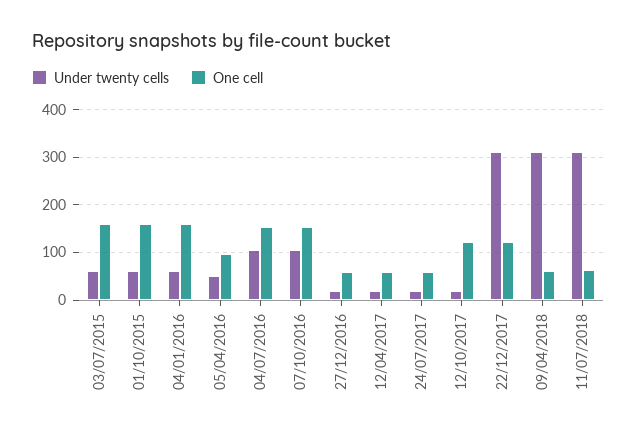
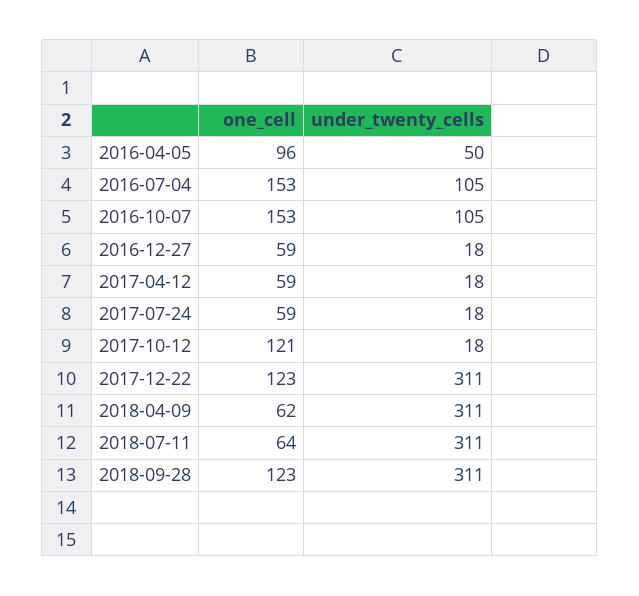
Under twenty cells, 03/07/2015: 60 -> none
One cell, 03/07/2015: 160 -> none
Under twenty cells, 01/10/2015: 60 -> none
One cell, 01/10/2015: 160 -> none
Under twenty cells, 04/01/2016: 60 -> none
One cell, 04/01/2016: 160 -> none
One cell, 2018-09-28: none -> 123
Under twenty cells, 2018-09-28: none -> 311

